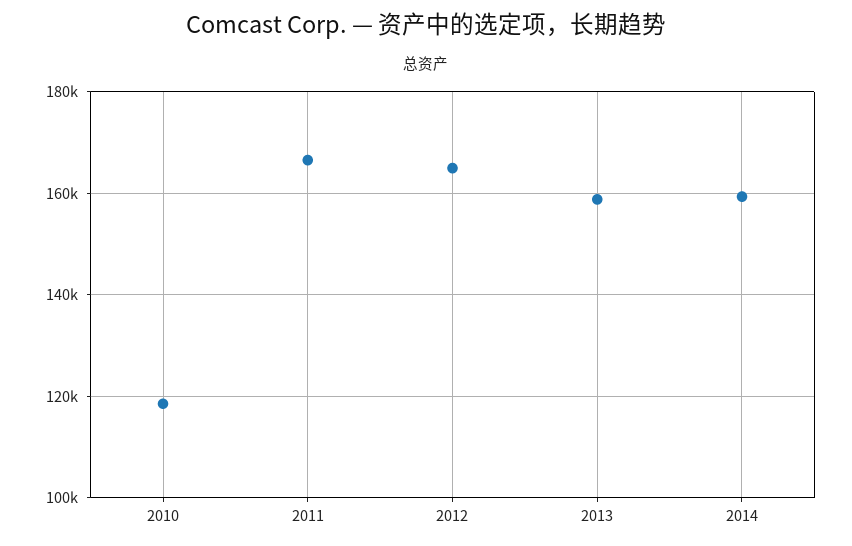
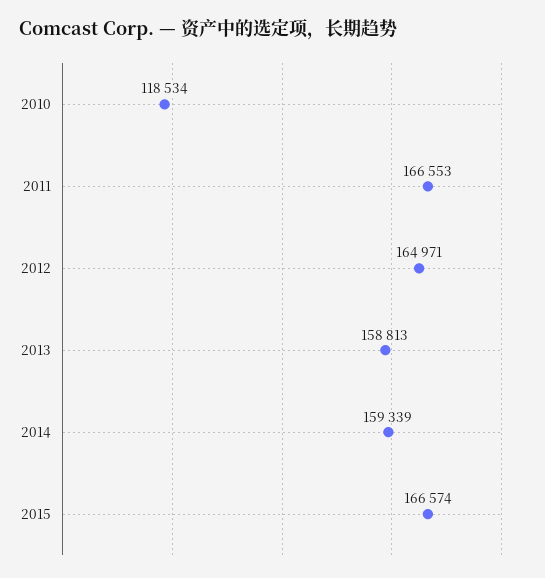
2015: none -> 166574

